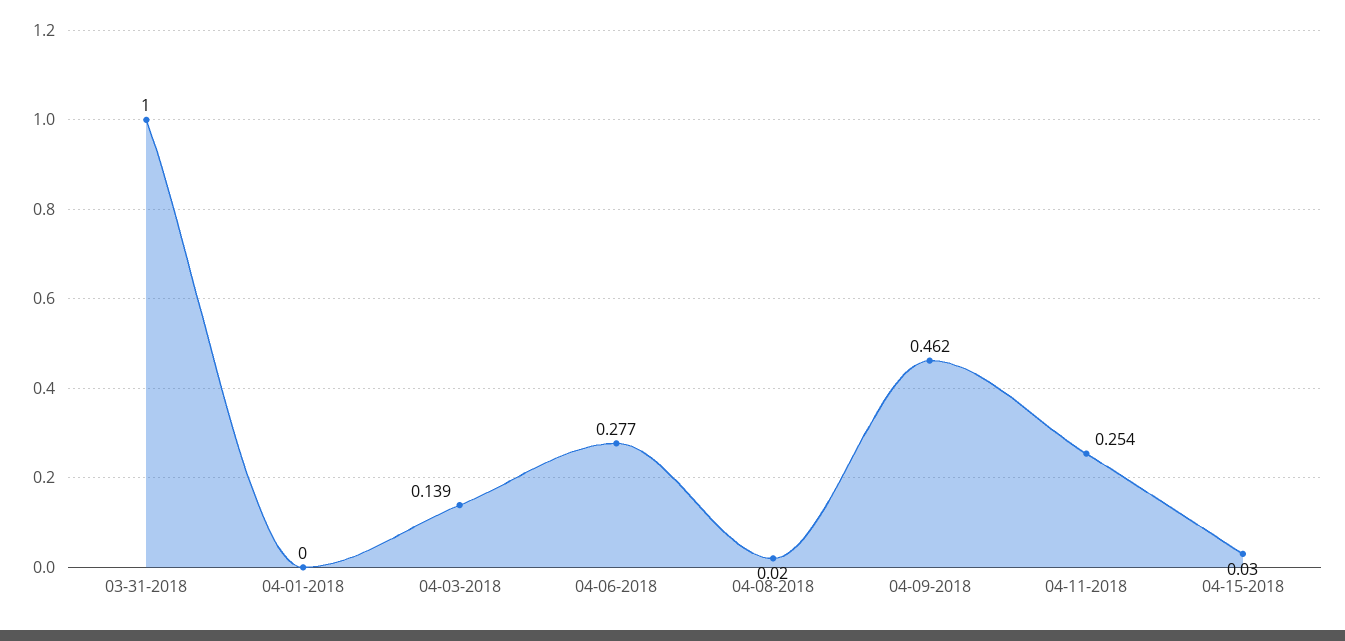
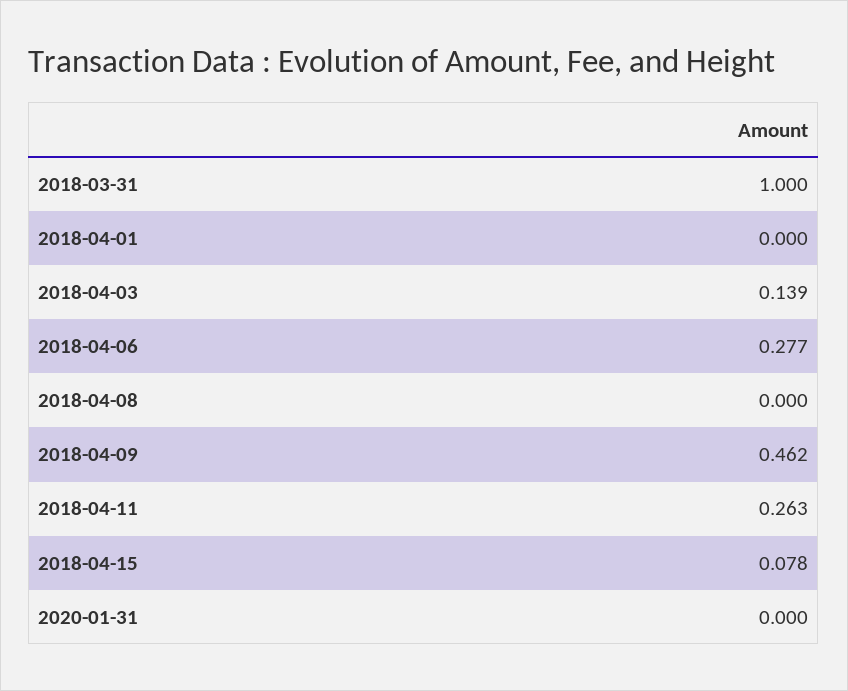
04-08-2018: 0.02 -> 0
04-11-2018: 0.254 -> 0.263
04-15-2018: 0.03 -> 0.078
2020-01-31: none -> 0

